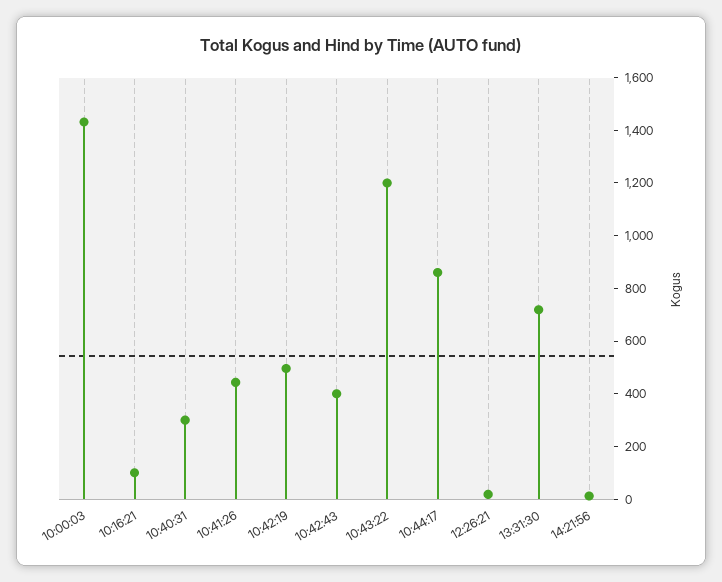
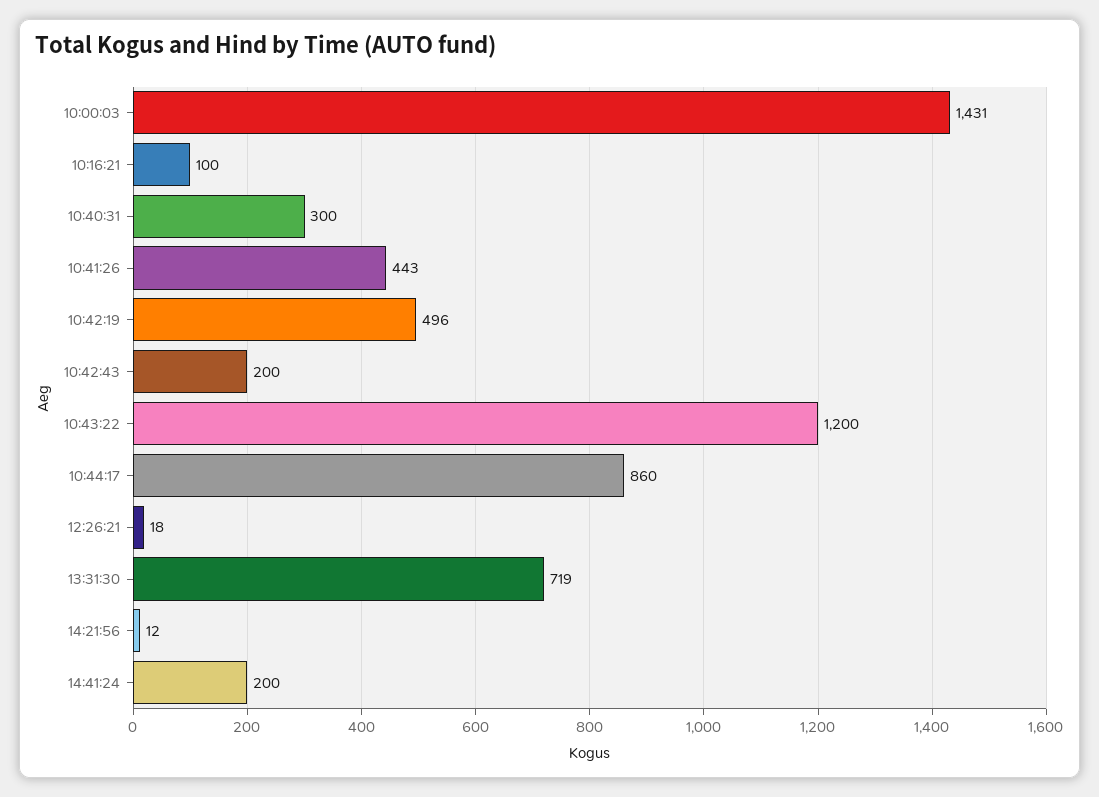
10:42:43: 400 -> 200
14:41:24: none -> 200

